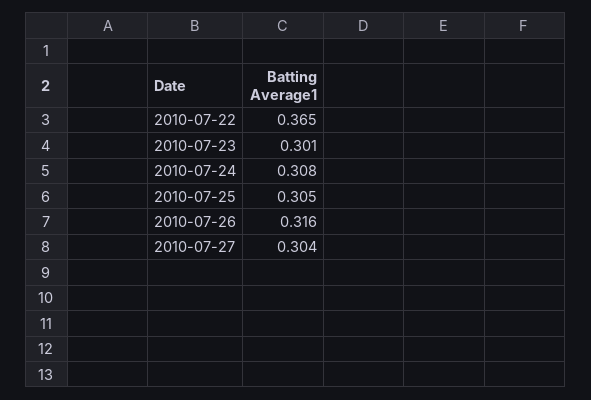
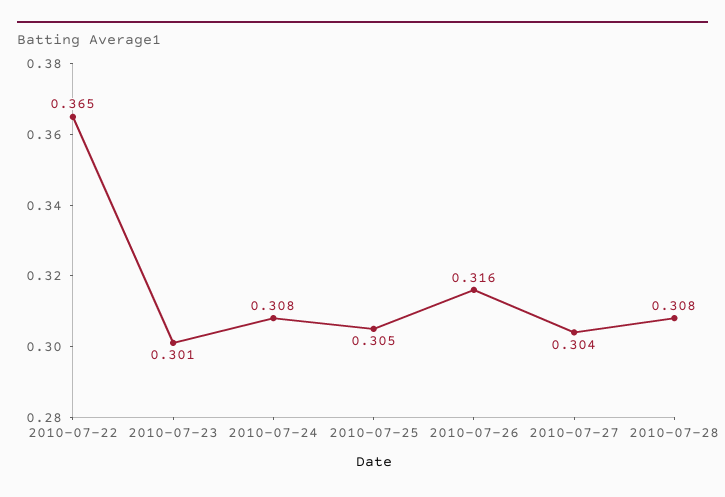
2010-07-28: none -> 0.308

